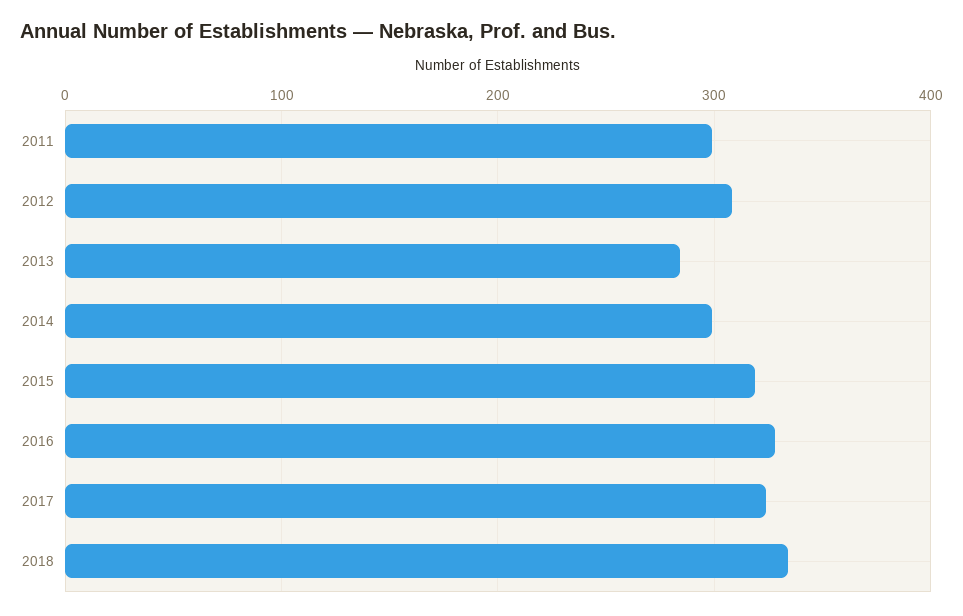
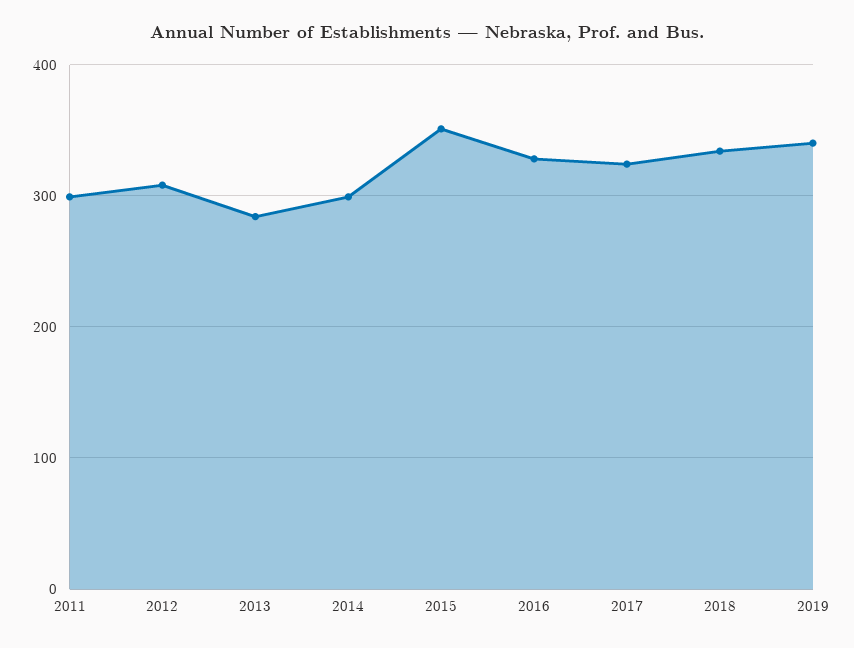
2015: 320 -> 350
2019: none -> 340

